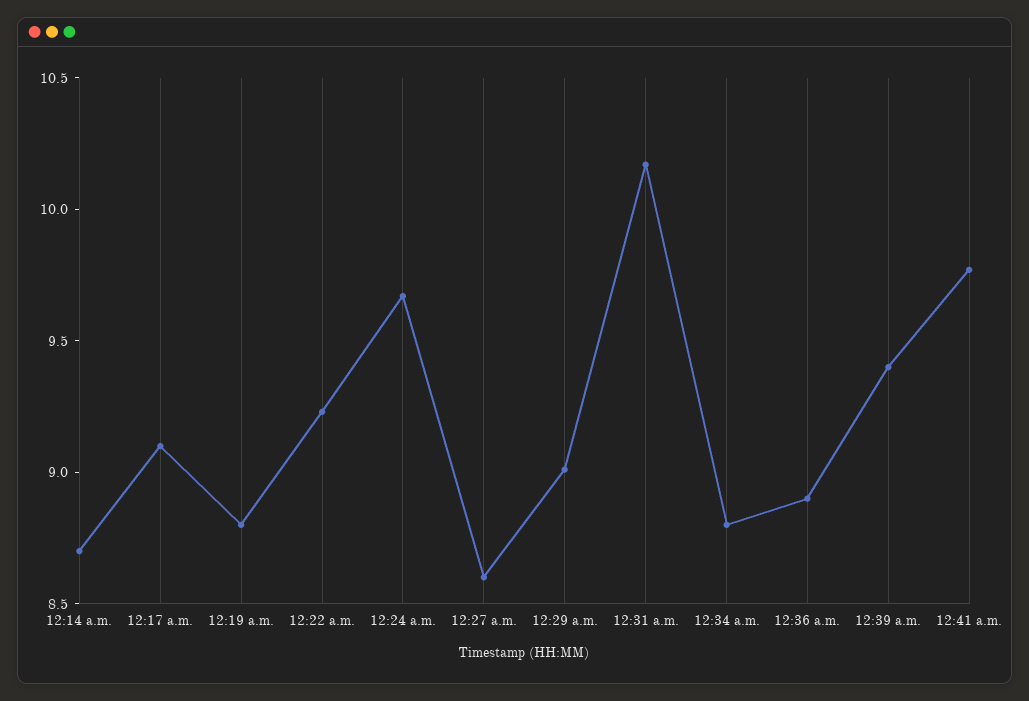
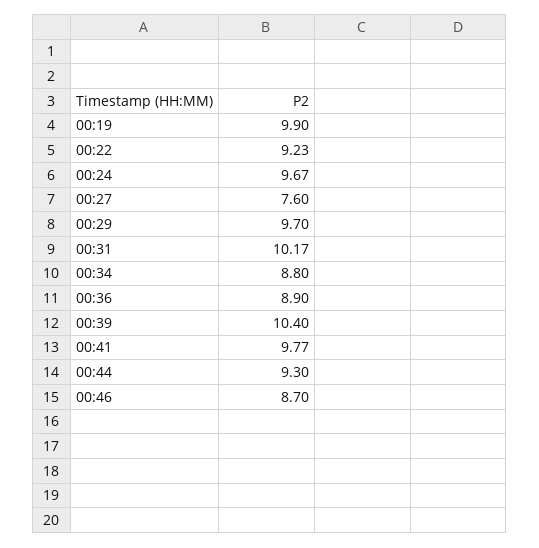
12:14 a.m.: 8.7 -> none
12:17 a.m.: 9.1 -> none
12:19 a.m.: 8.8 -> 9.9
12:27 a.m.: 8.6 -> 7.6
12:29 a.m.: 9 -> 9.7
12:39 a.m.: 9.4 -> 10.4
00:44: none -> 9.3
00:46: none -> 8.7

